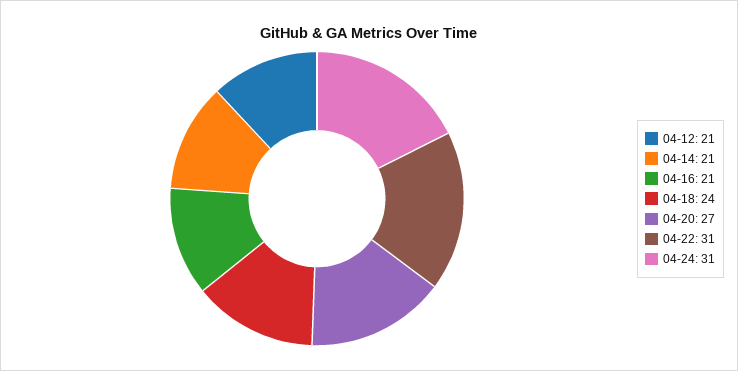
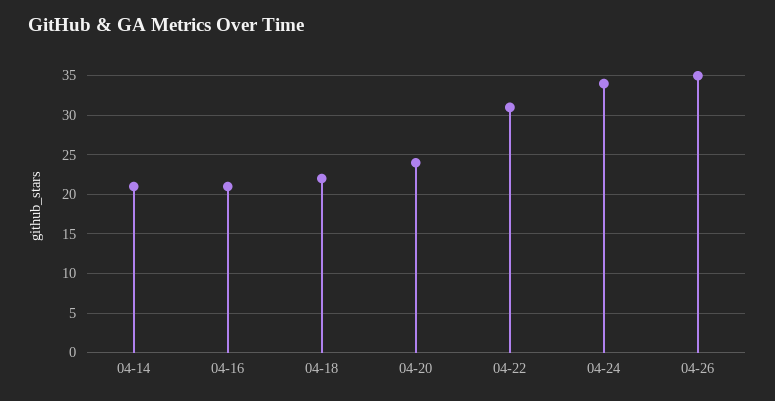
04-12: 21 -> none
04-18: 24 -> 22
04-20: 27 -> 24
04-24: 31 -> 34
04-26: none -> 35

